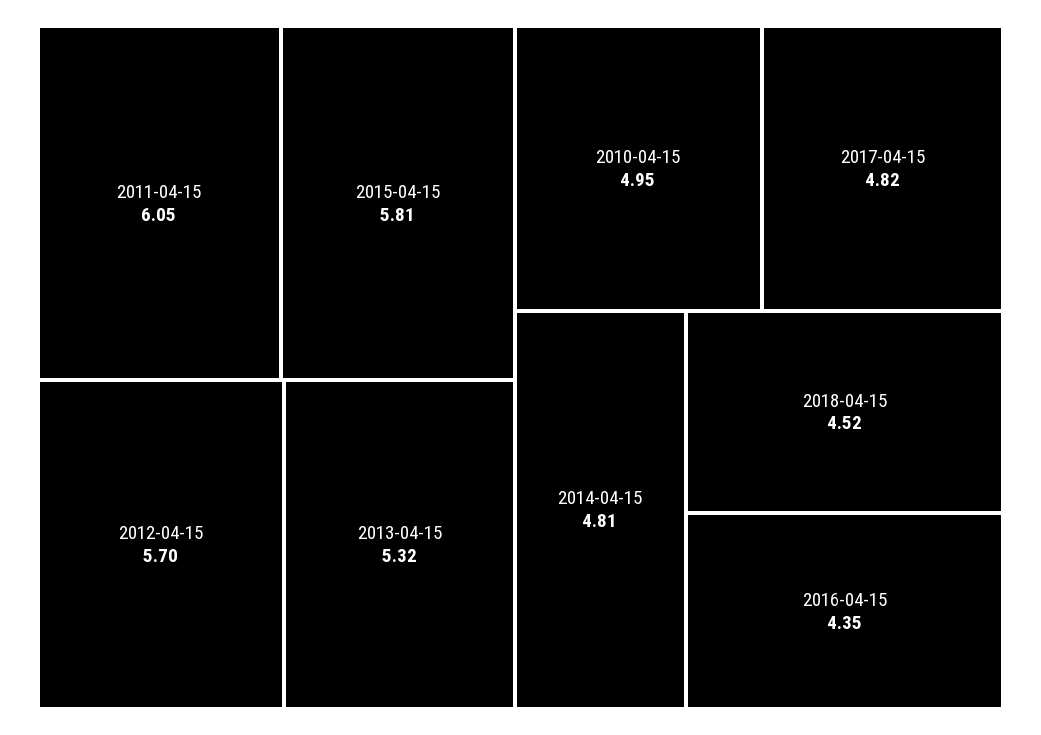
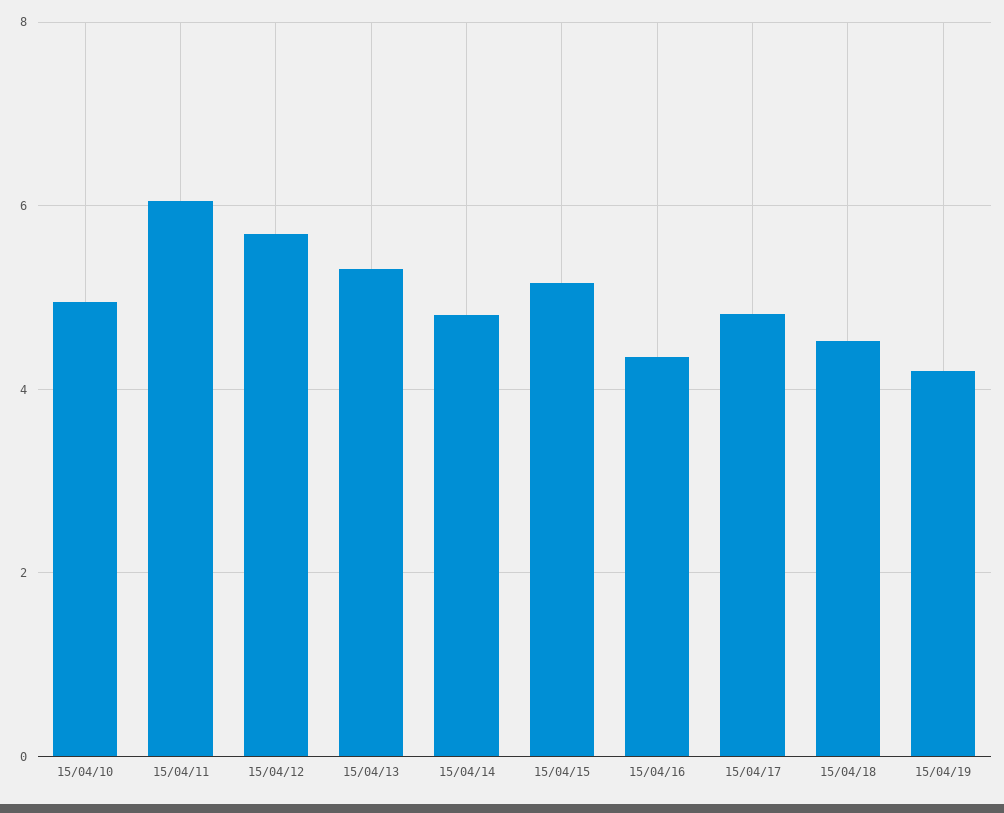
2015-04-15: 5.81 -> 5.2
15/04/19: none -> 4.2

